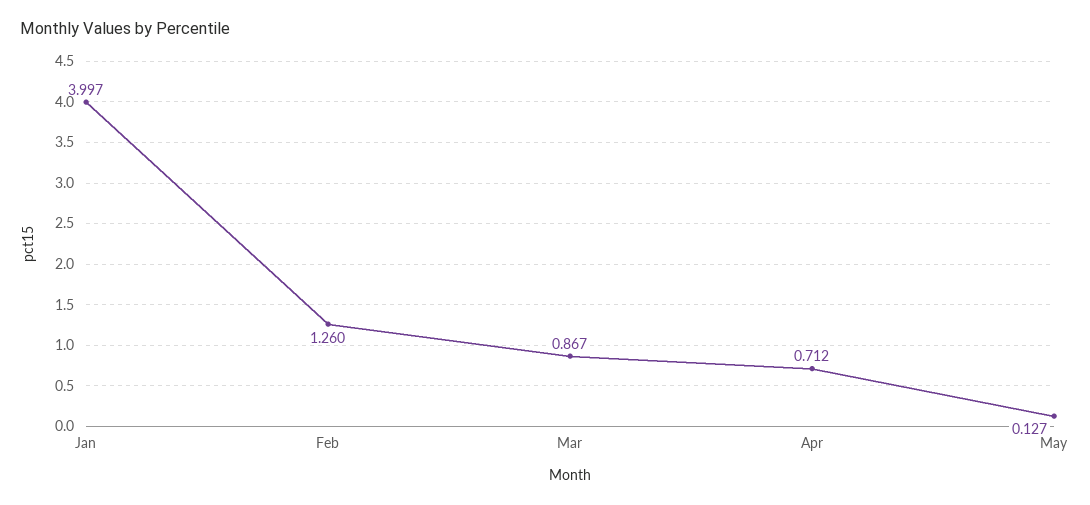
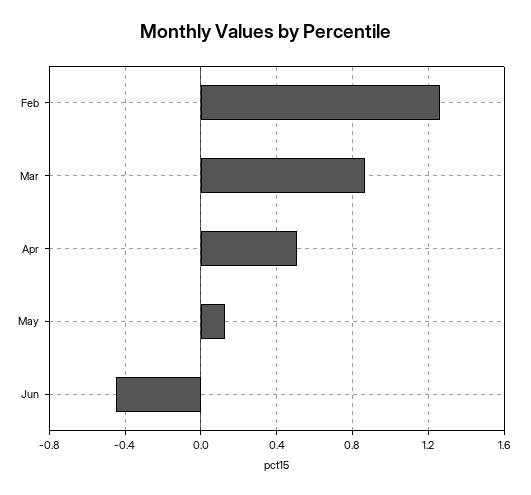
Jan: 3.997 -> none
Apr: 0.712 -> 0.5
Jun: none -> -0.45

